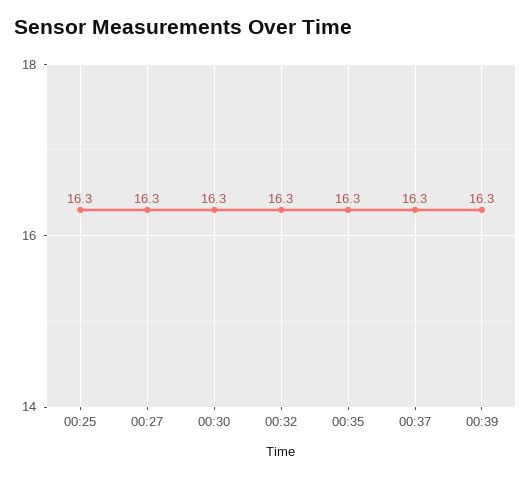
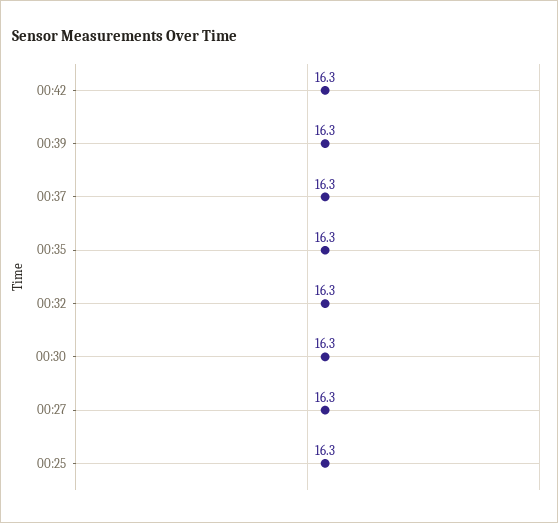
00:42: none -> 16.3

